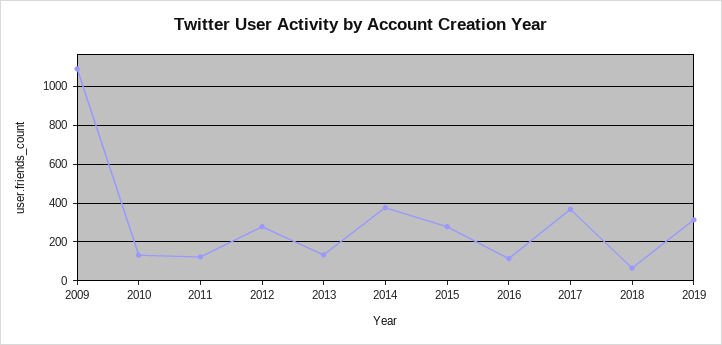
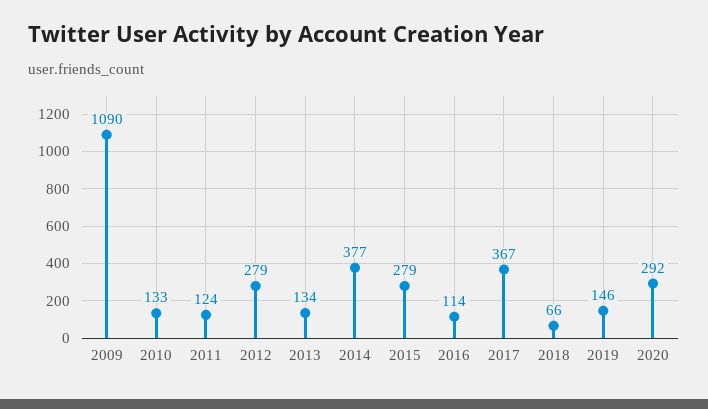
2019: 300 -> 146
2020: none -> 292

